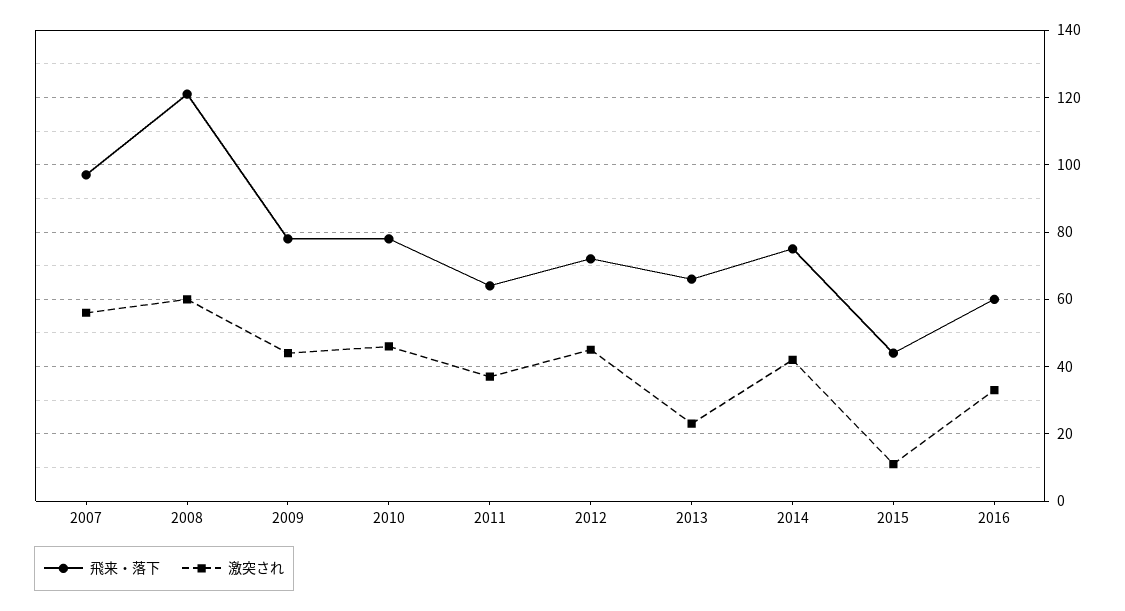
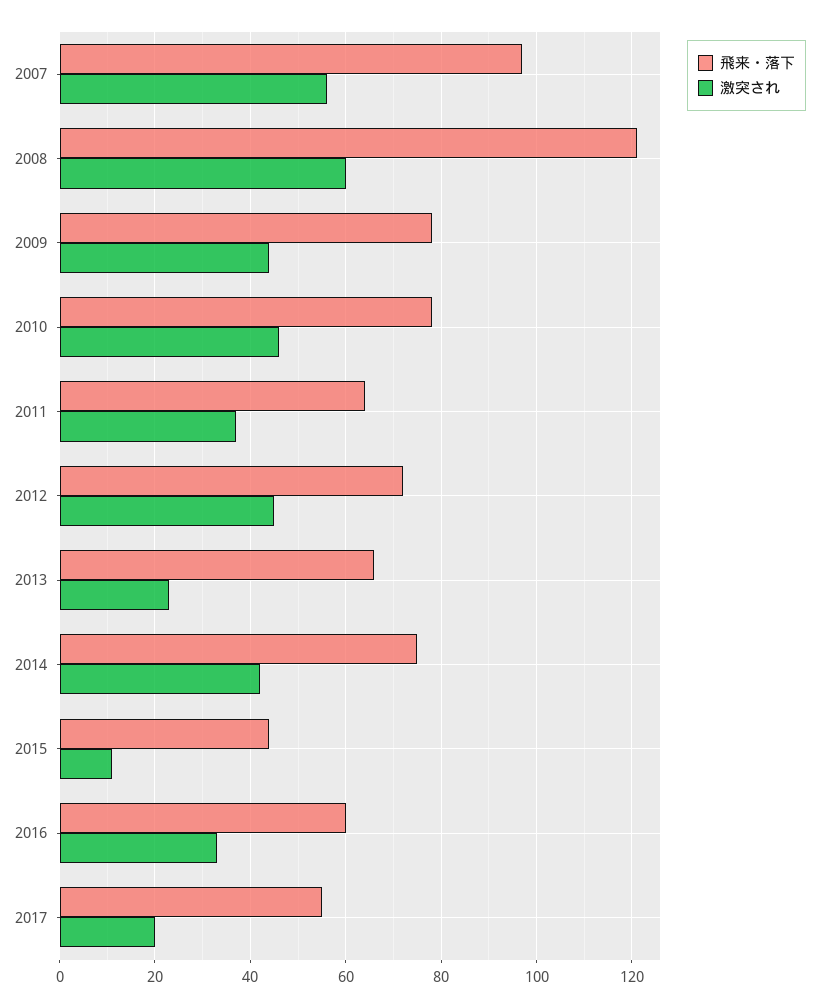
飛来・落下, 2017: none -> 55
激突され, 2017: none -> 20

